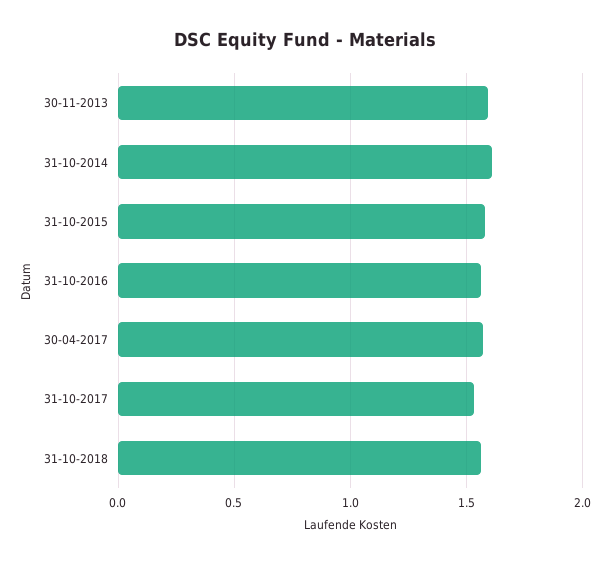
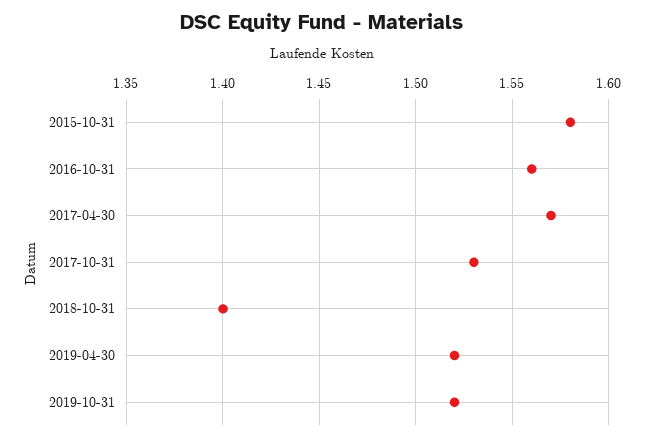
30-11-2013: 1.6 -> none
31-10-2014: 1.6 -> none
31-10-2018: 1.55 -> 1.4
2019-04-30: none -> 1.52
2019-10-31: none -> 1.52

